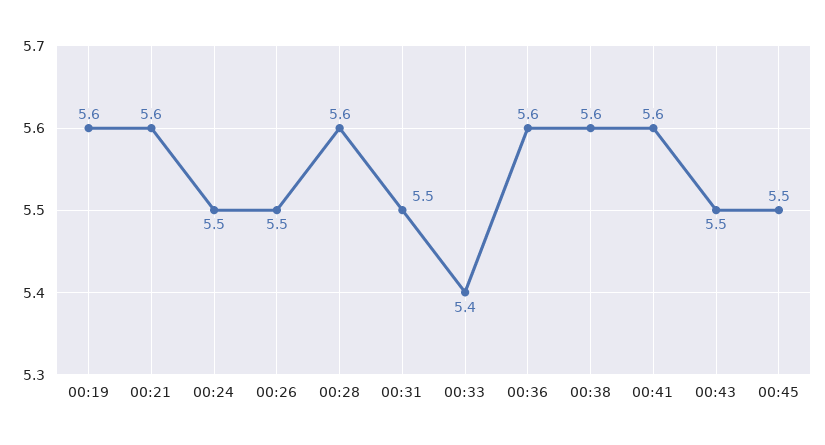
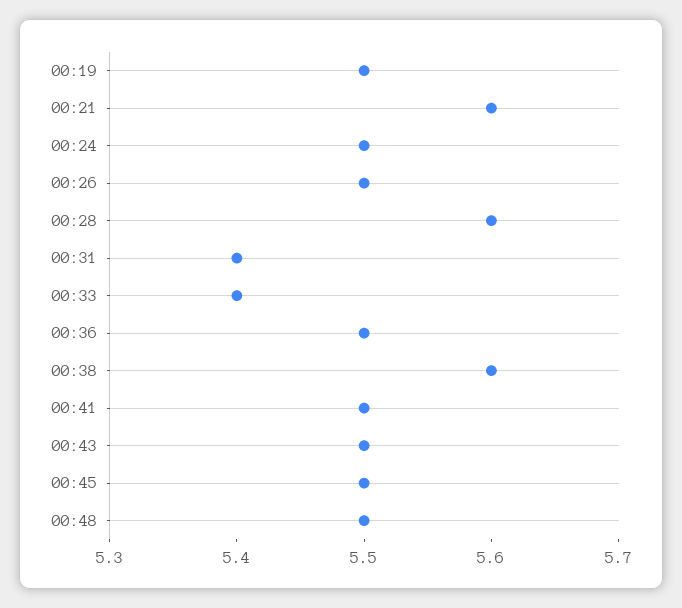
00:19: 5.6 -> 5.5
00:31: 5.5 -> 5.4
00:36: 5.6 -> 5.5
00:41: 5.6 -> 5.5
00:48: none -> 5.5

